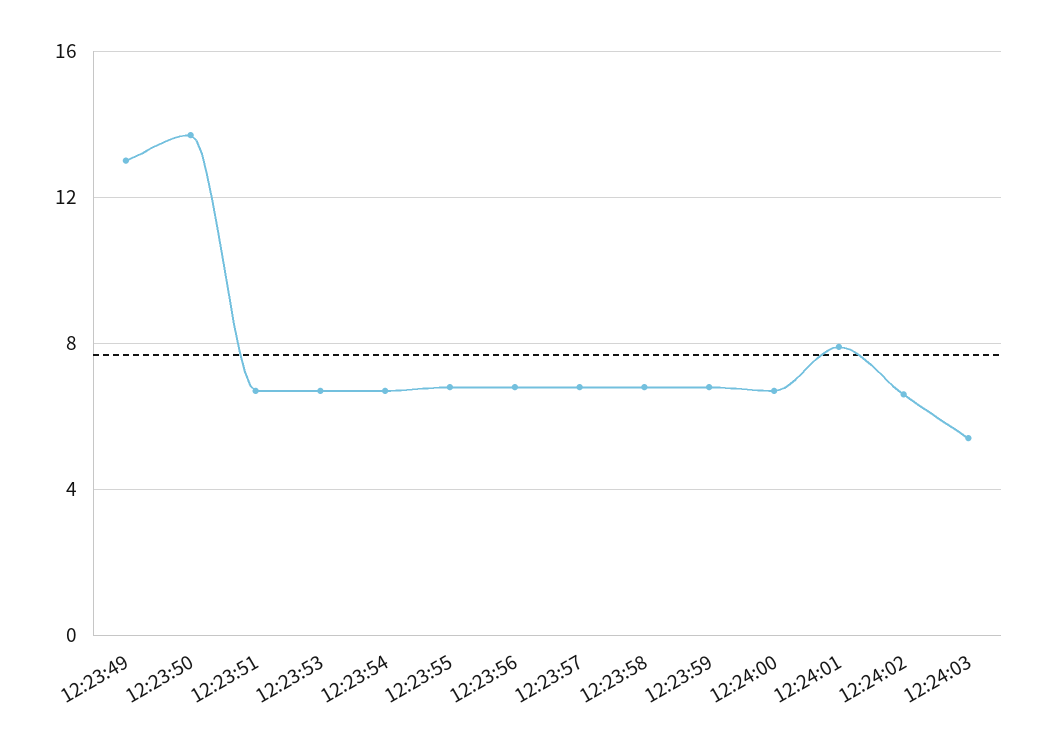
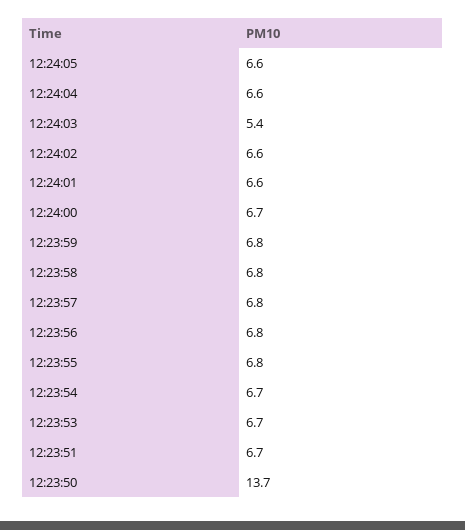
12:23:49: 13 -> none
12:24:01: 8 -> 6.6
12:24:05: none -> 6.6
12:24:04: none -> 6.6

